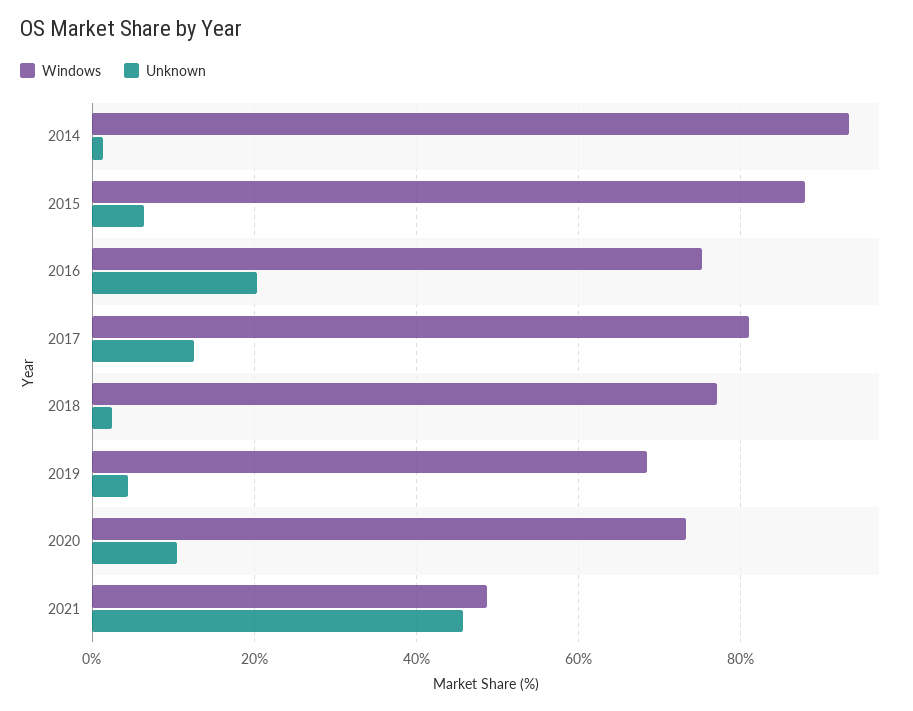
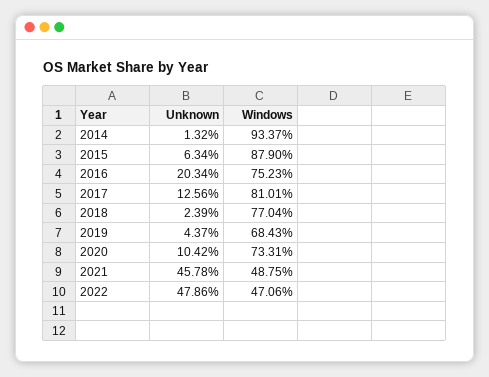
Unknown, 2022: none -> 47.86
Windows, 2022: none -> 47.06

